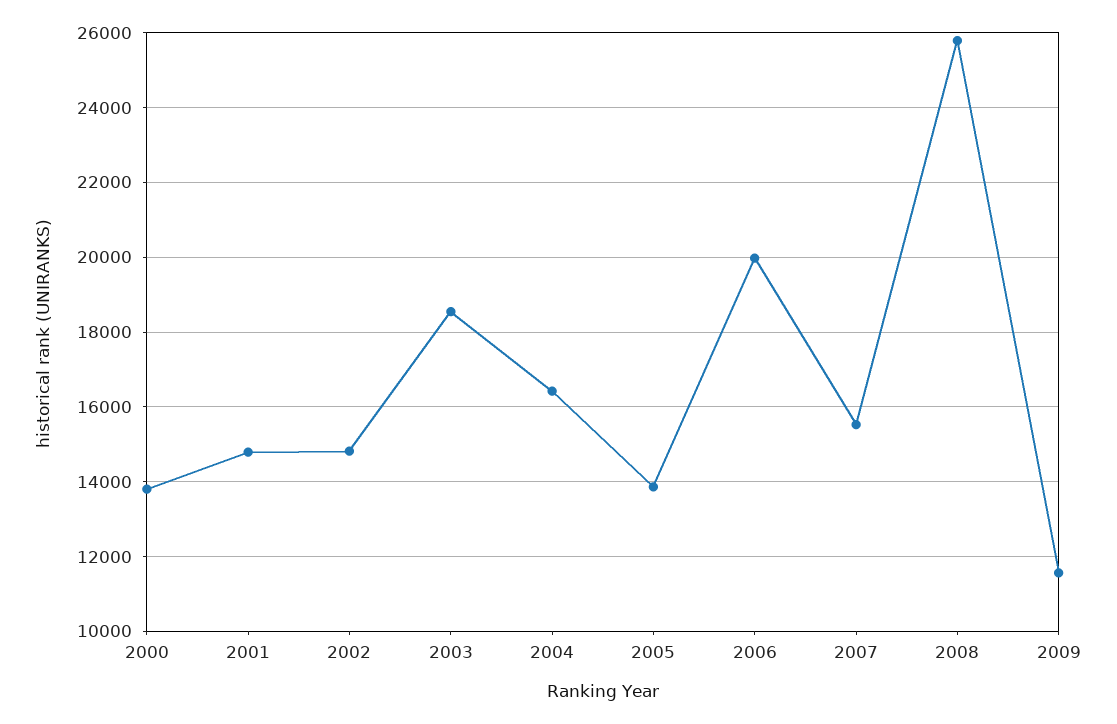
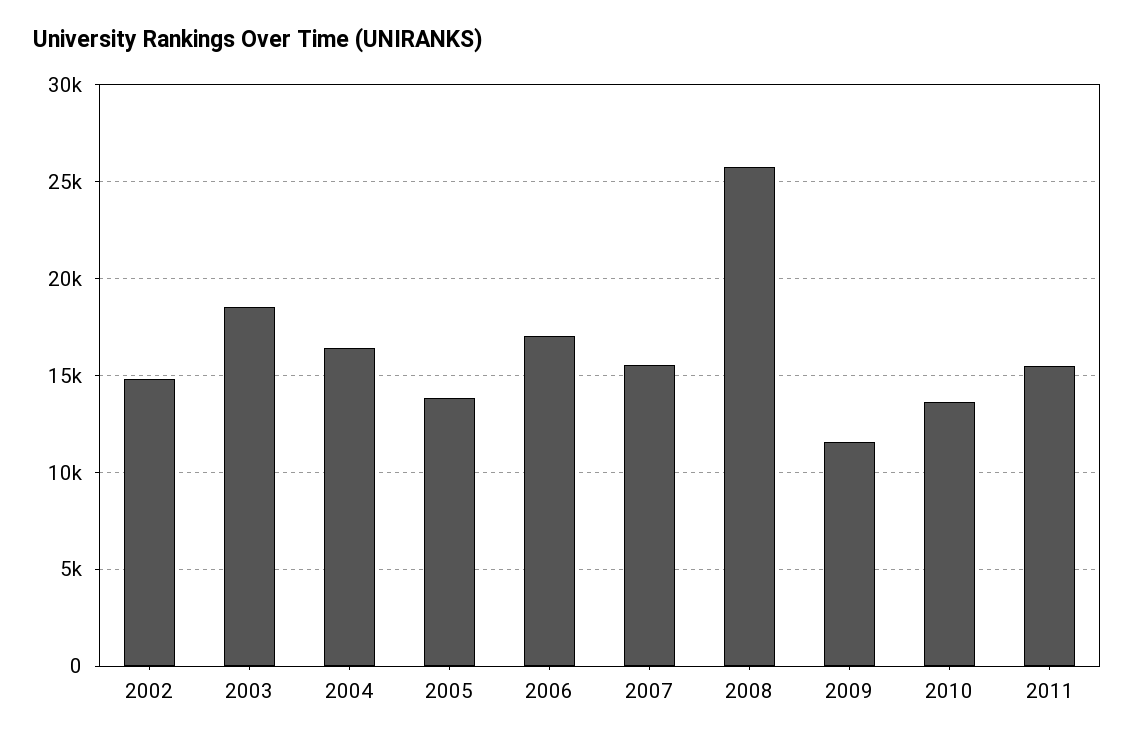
2000: 13800 -> none
2001: 14800 -> none
2006: 20000 -> 17000
2010: none -> 13500
2011: none -> 15500

